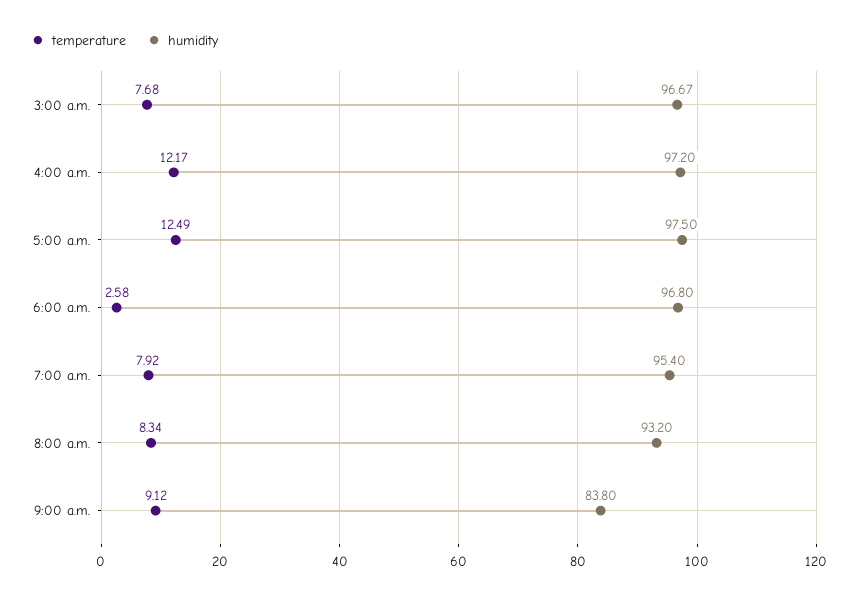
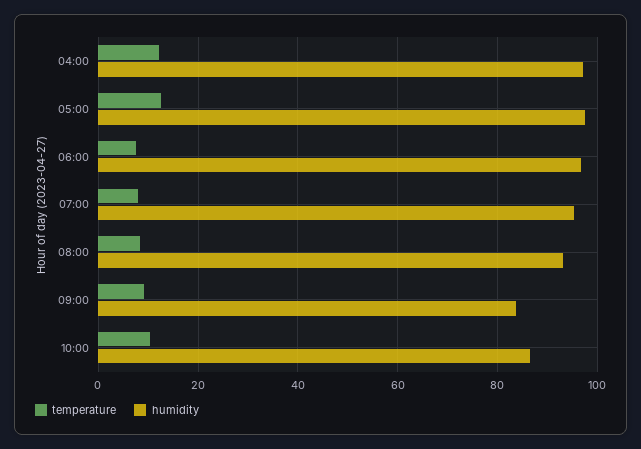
temperature, 3:00 a.m.: 7.68 -> none
humidity, 3:00 a.m.: 96.67 -> none
temperature, 6:00 a.m.: 2.58 -> 8
temperature, 10:00: none -> 10
humidity, 10:00: none -> 86

